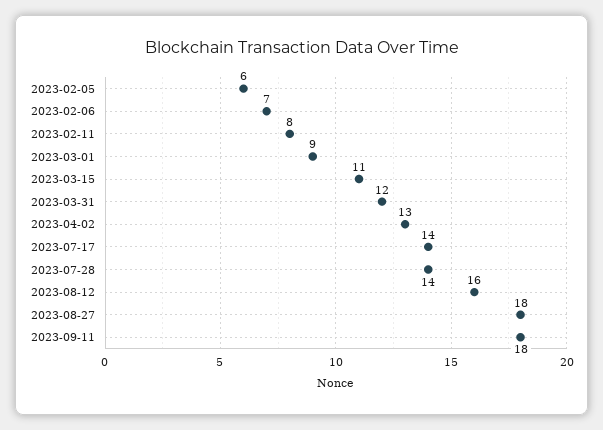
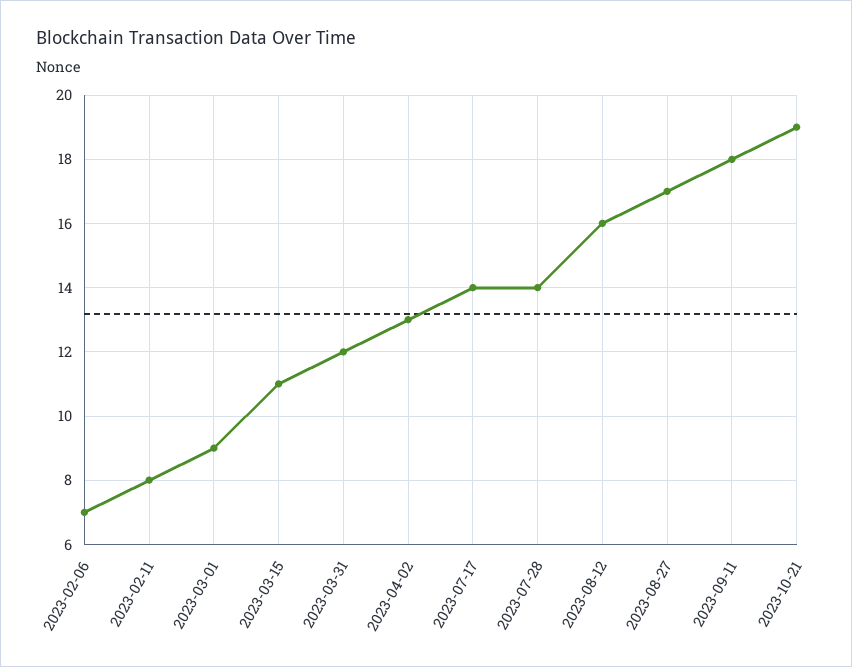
2023-02-05: 6 -> none
2023-08-27: 18 -> 17
2023-10-21: none -> 19

